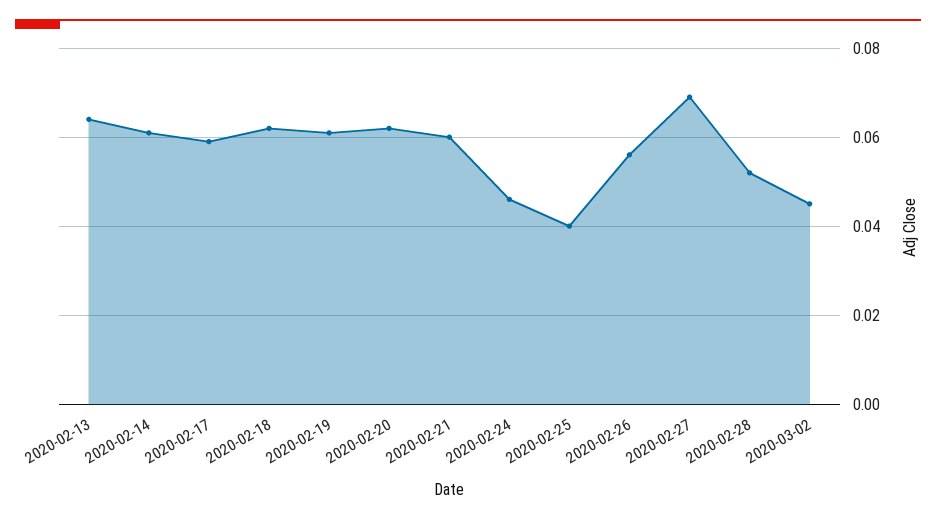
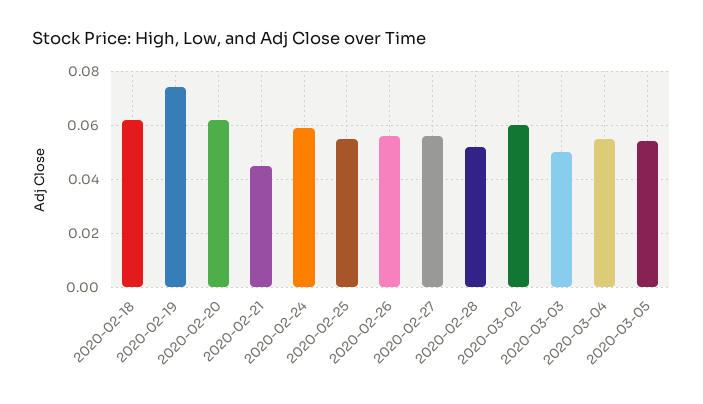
2020-02-13: 0.065 -> none
2020-02-14: 0.06 -> none
2020-02-17: 0.06 -> none
2020-02-19: 0.06 -> 0.075
2020-02-21: 0.06 -> 0.045
2020-02-24: 0.045 -> 0.06
2020-02-25: 0.04 -> 0.055
2020-02-27: 0.07 -> 0.055
2020-03-02: 0.045 -> 0.06
2020-03-03: none -> 0.05
2020-03-04: none -> 0.055
2020-03-05: none -> 0.055

